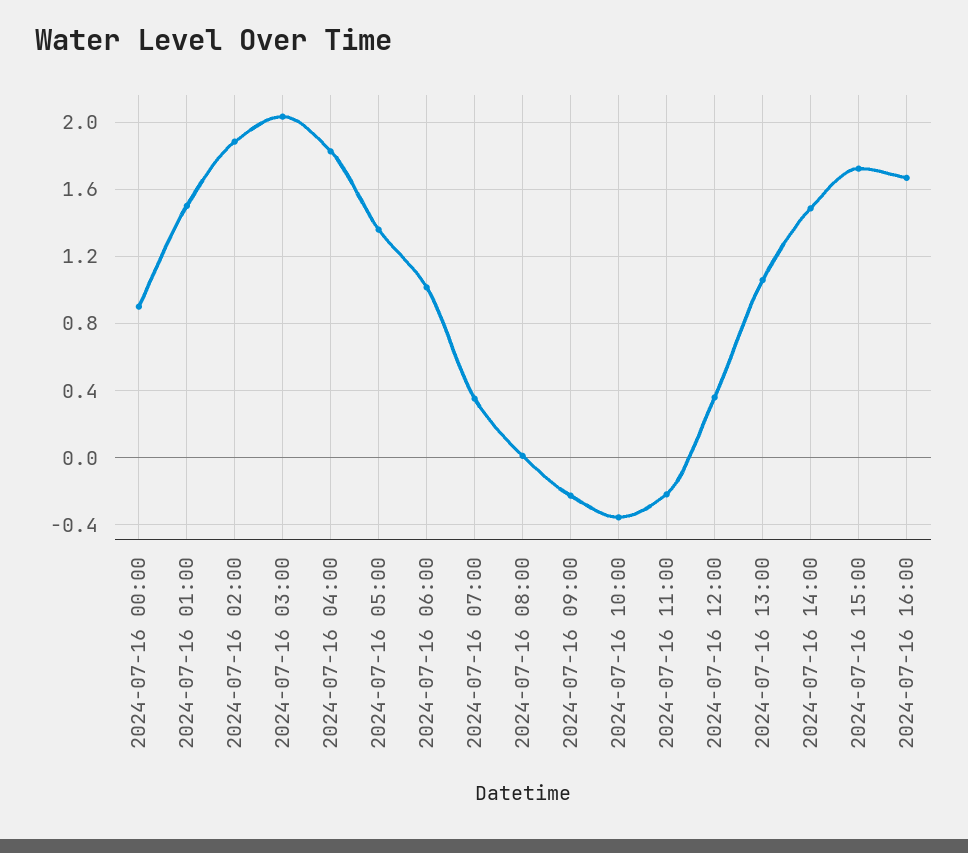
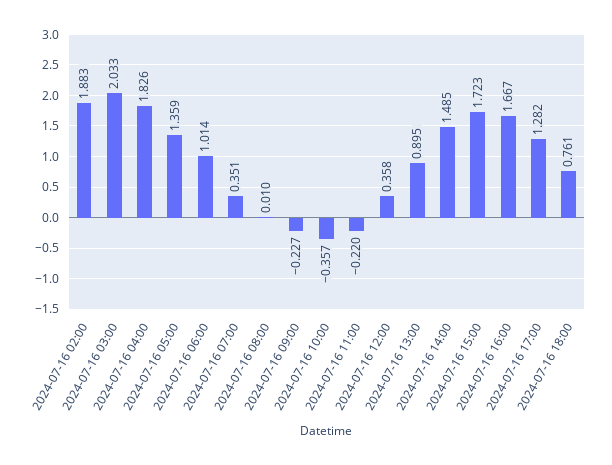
2024-07-16 00:00: 0.9 -> none
2024-07-16 01:00: 1.5 -> none
2024-07-16 13:00: 1.05 -> 0.895
2024-07-16 17:00: none -> 1.282
2024-07-16 18:00: none -> 0.761

